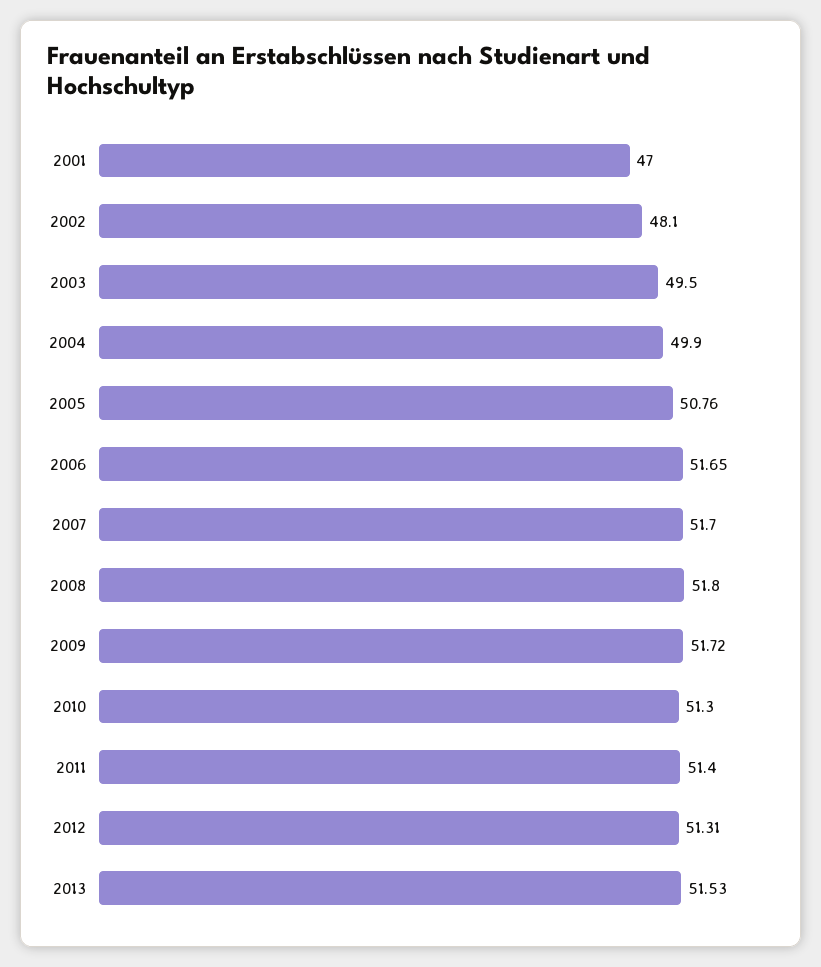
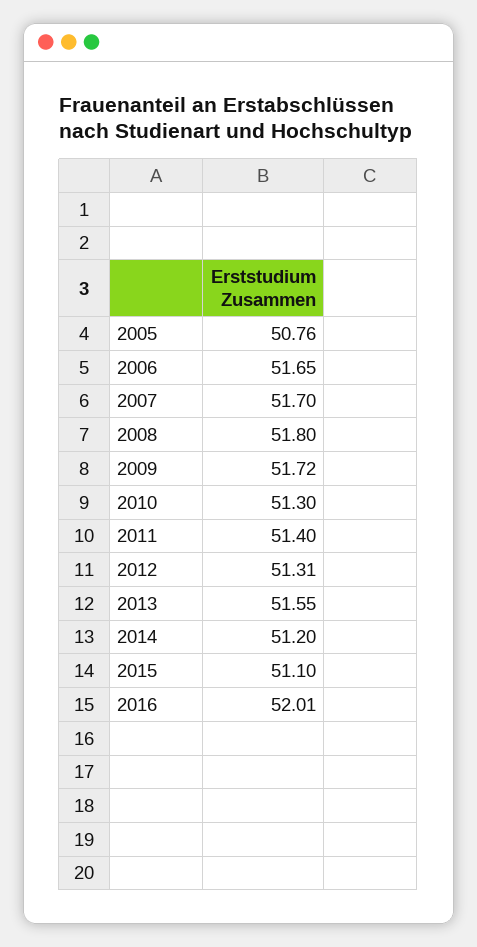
2001: 47 -> none
2002: 48.1 -> none
2003: 49.5 -> none
2004: 49.9 -> none
2013: 51.53 -> 51.55
2014: none -> 51.2
2015: none -> 51.1
2016: none -> 52.01

